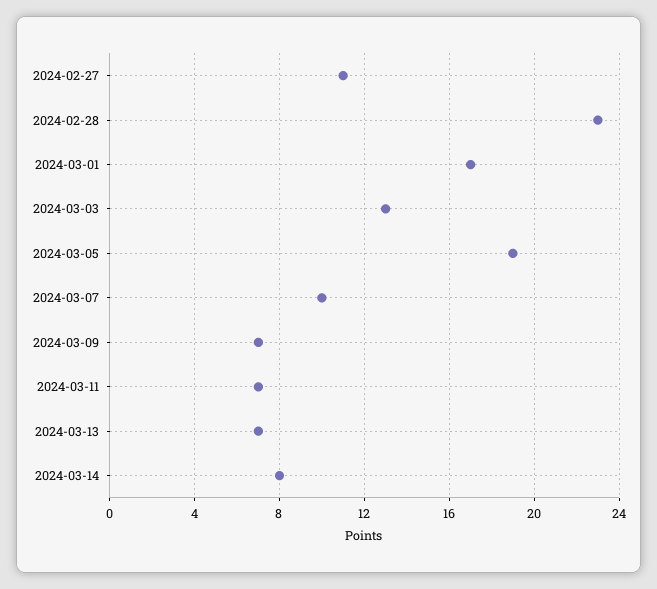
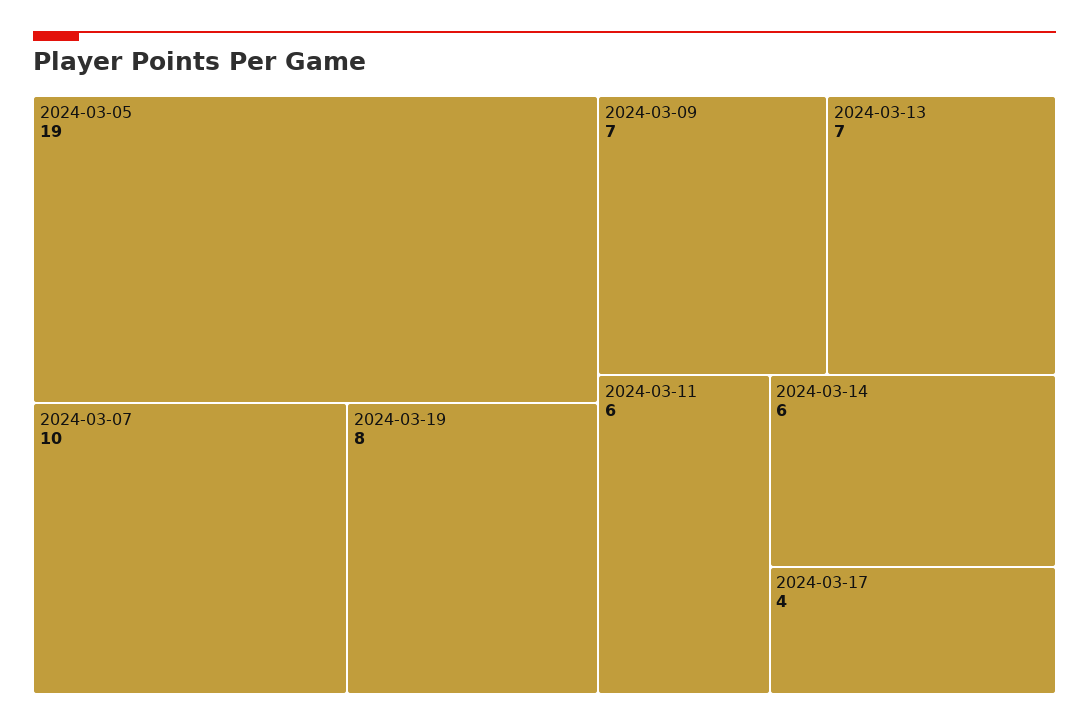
2024-02-27: 11 -> none
2024-02-28: 23 -> none
2024-03-01: 17 -> none
2024-03-03: 13 -> none
2024-03-11: 7 -> 6
2024-03-14: 8 -> 6
2024-03-19: none -> 8
2024-03-17: none -> 4

